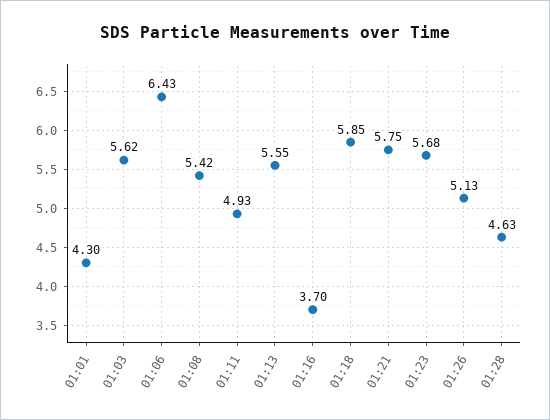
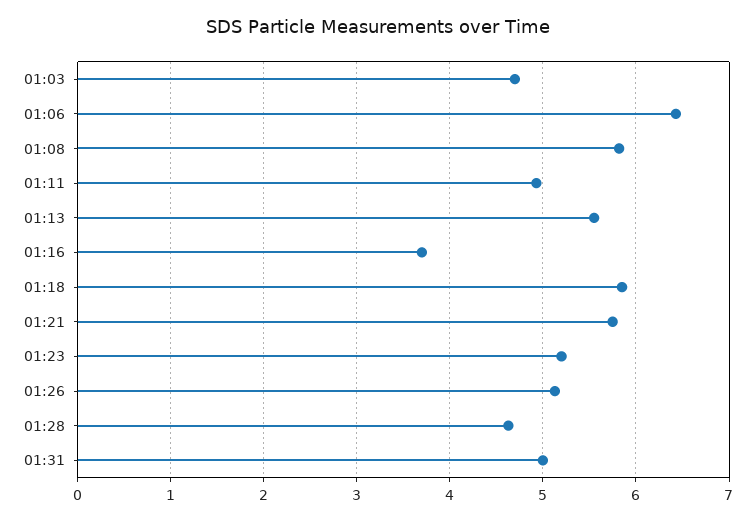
01:01: 4.3 -> none
01:03: 5.62 -> 4.7
01:08: 5.42 -> 5.8
01:23: 5.68 -> 5.2
01:31: none -> 5

